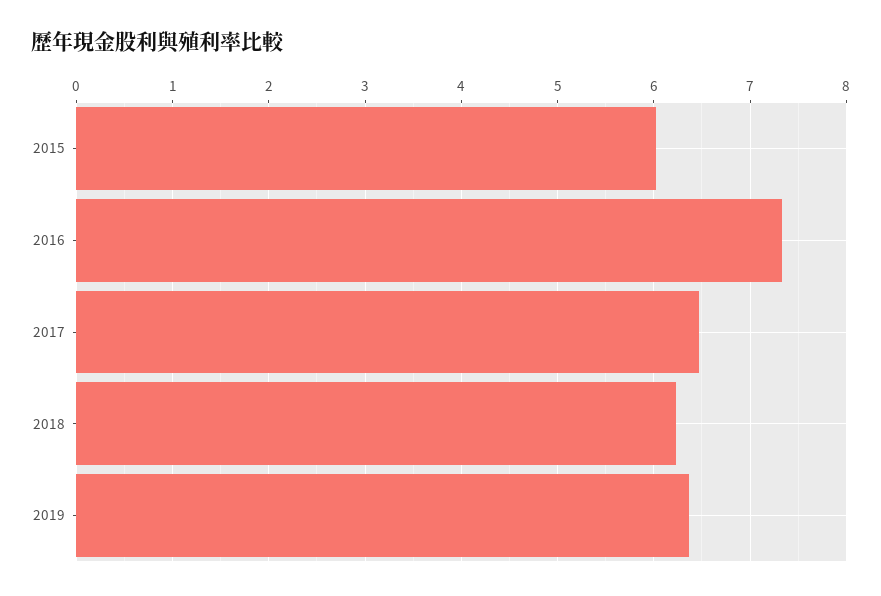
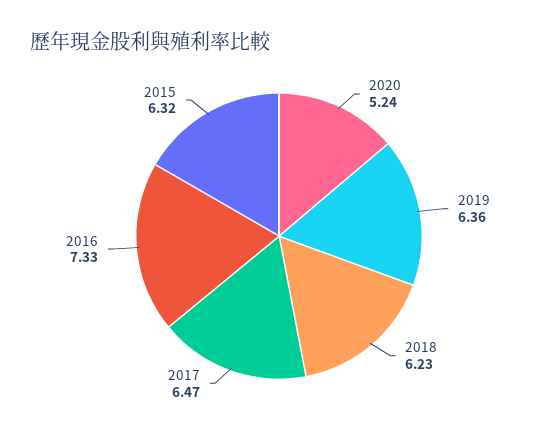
2015: 6 -> 6.32
2020: none -> 5.24

